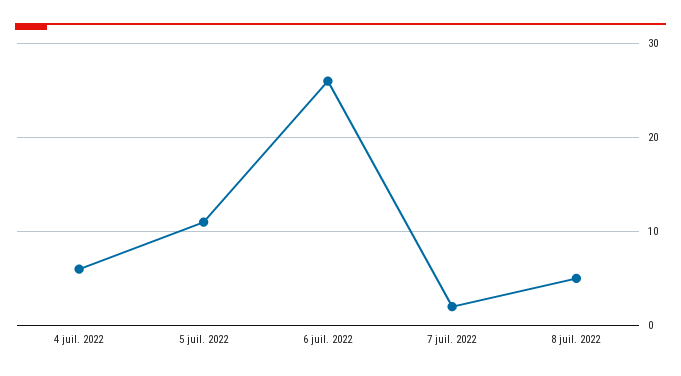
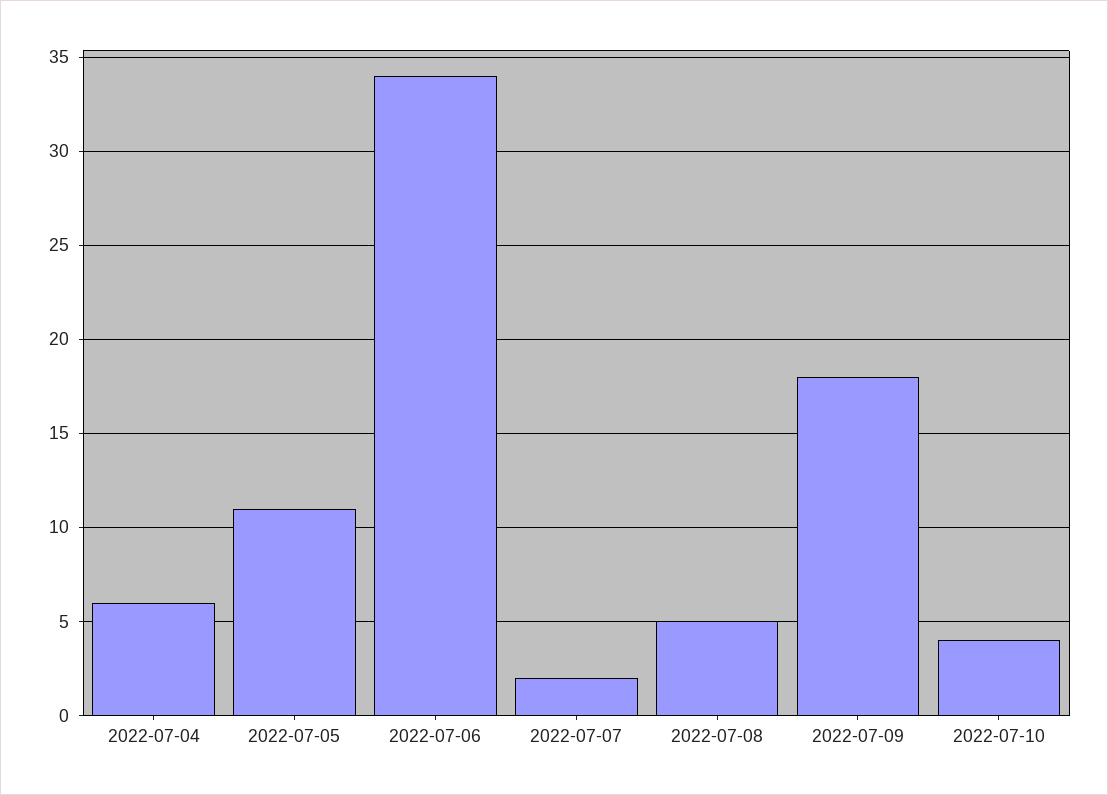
6 juil. 2022: 26 -> 34
2022-07-09: none -> 18
2022-07-10: none -> 4

